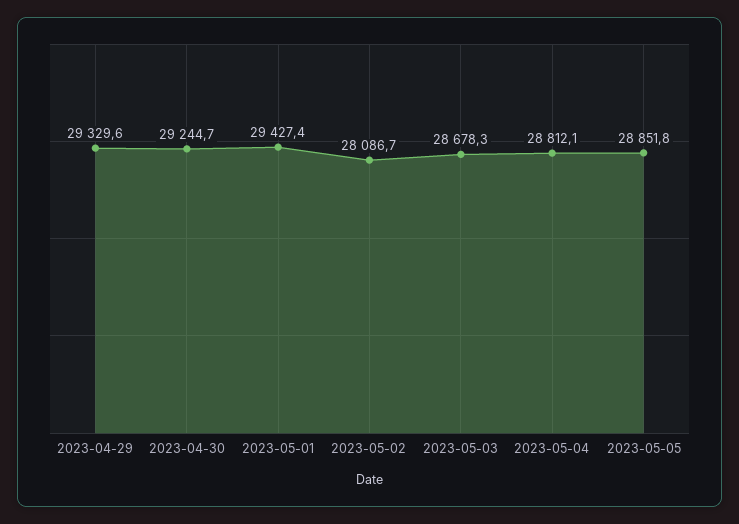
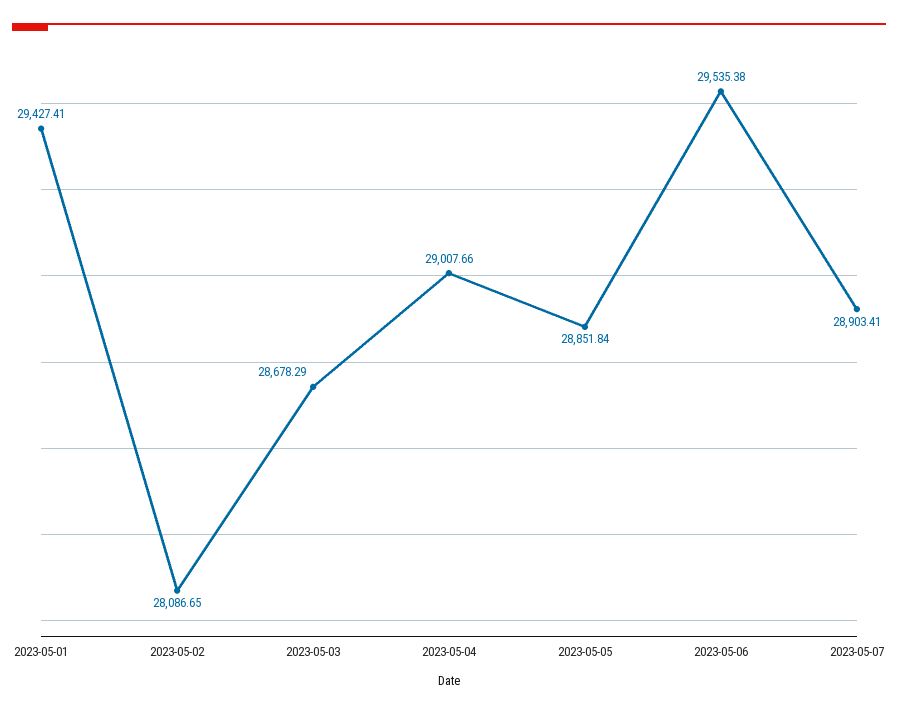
2023-04-29: 29329.6 -> none
2023-04-30: 29244.7 -> none
2023-05-04: 28812.1 -> 29007.66
2023-05-06: none -> 29535.38
2023-05-07: none -> 28903.41

